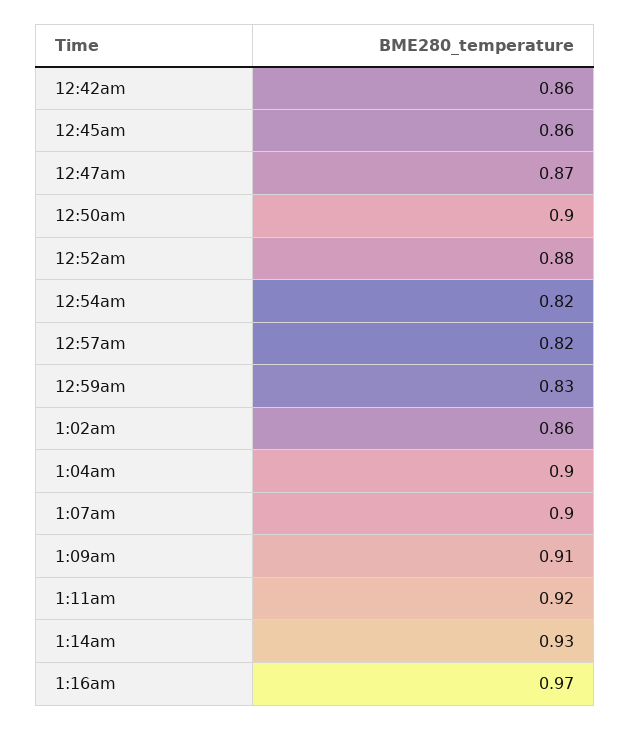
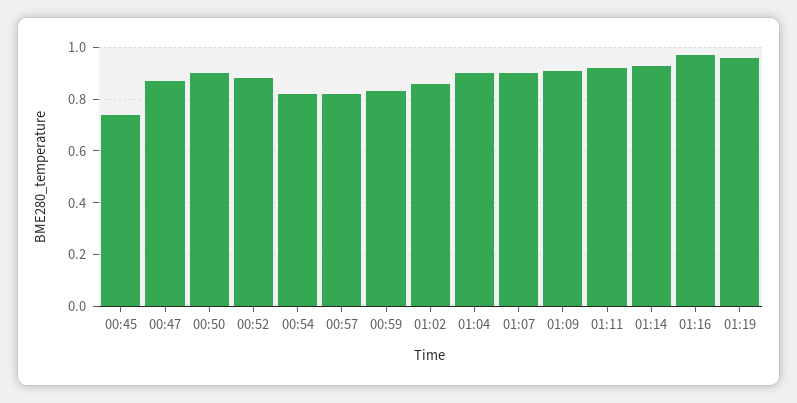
12:42am: 0.86 -> none
12:45am: 0.86 -> 0.75
01:19: none -> 0.95

